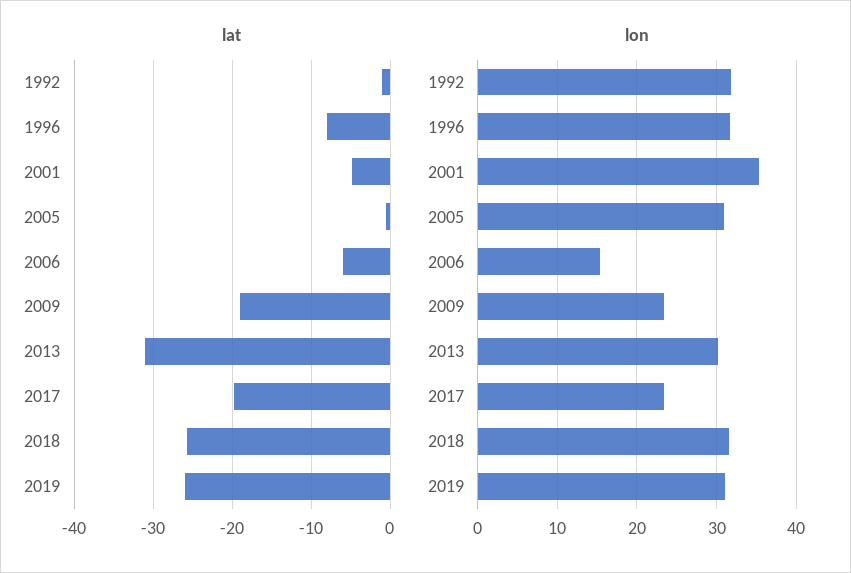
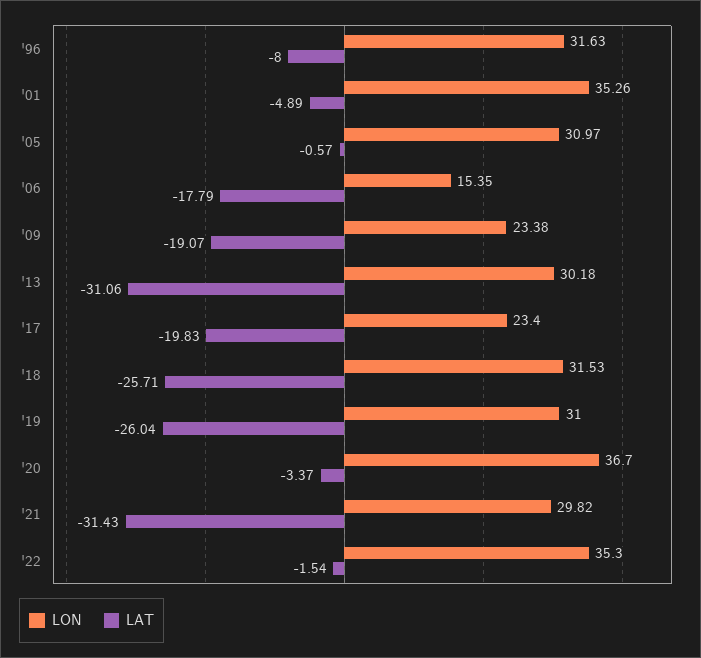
lat, 1992: -1 -> none
lat, 2006: -6 -> -17.79
lon, 1992: 32 -> none
lon, '20: none -> 36.7
lat, '20: none -> -3.37
lon, '21: none -> 29.82
lat, '21: none -> -31.43
lon, '22: none -> 35.3
lat, '22: none -> -1.54

